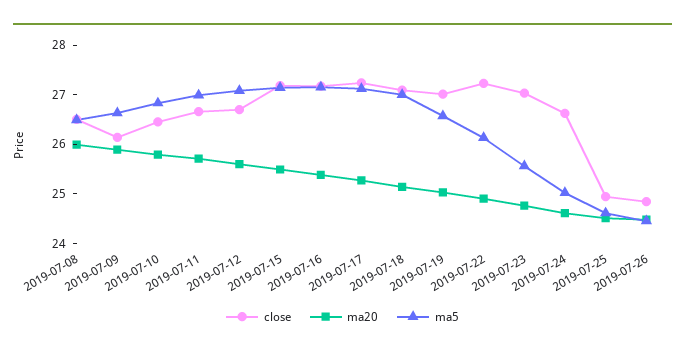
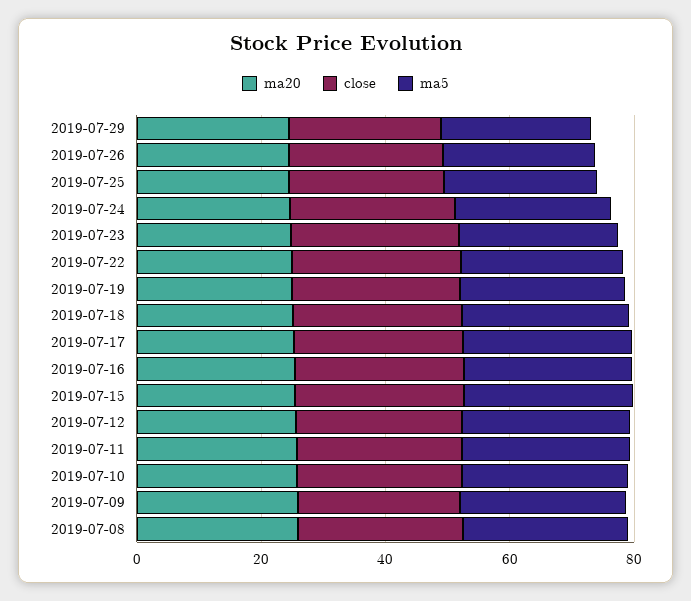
ma20, 2019-07-29: none -> 25
close, 2019-07-29: none -> 25
ma5, 2019-07-29: none -> 25

